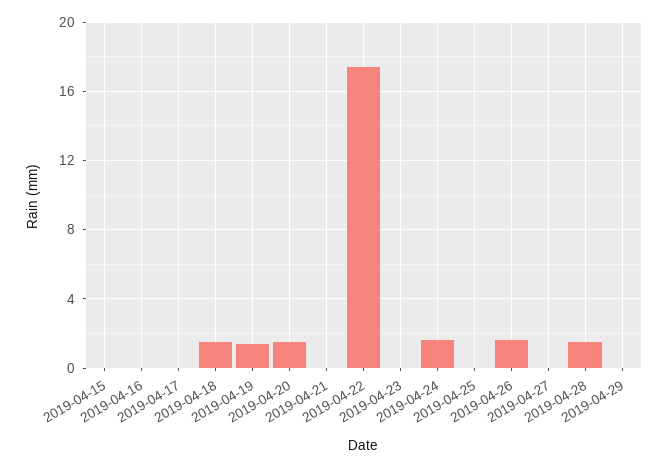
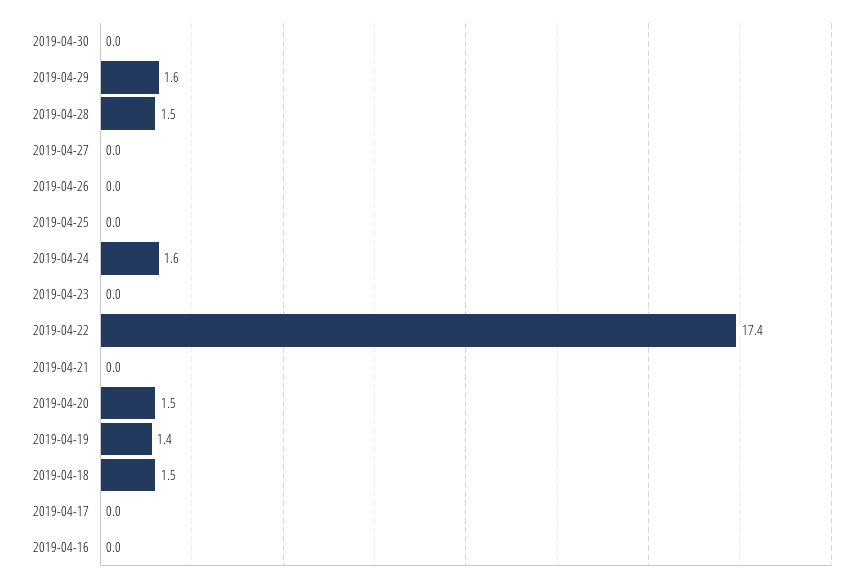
2019-04-15: 0 -> none
2019-04-26: 1.5 -> 0
2019-04-29: 0 -> 1.6
2019-04-30: none -> 0

